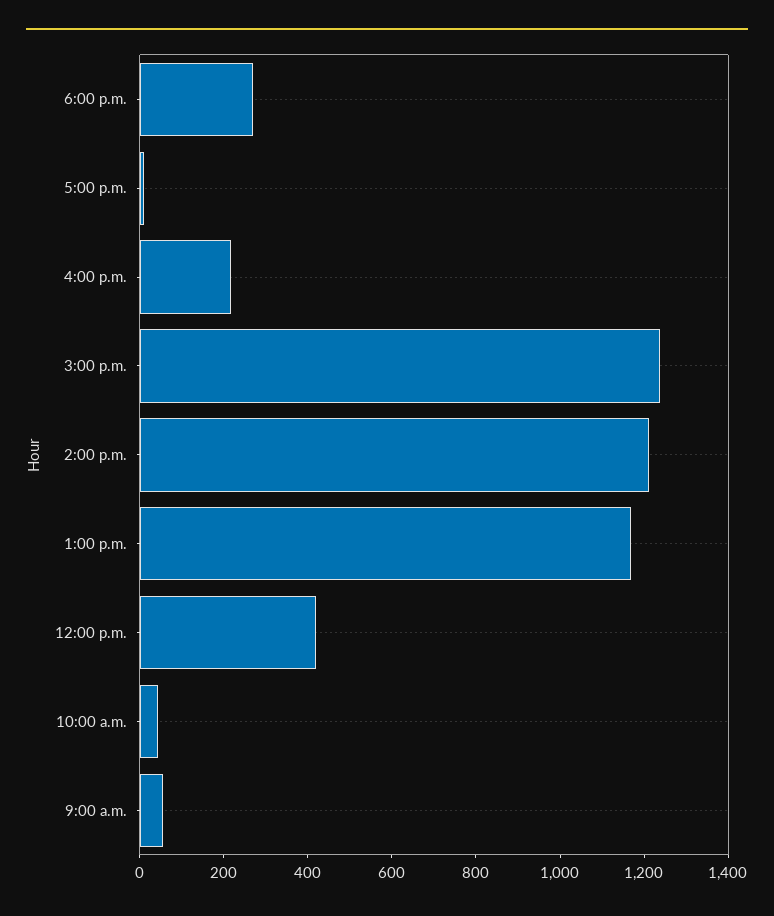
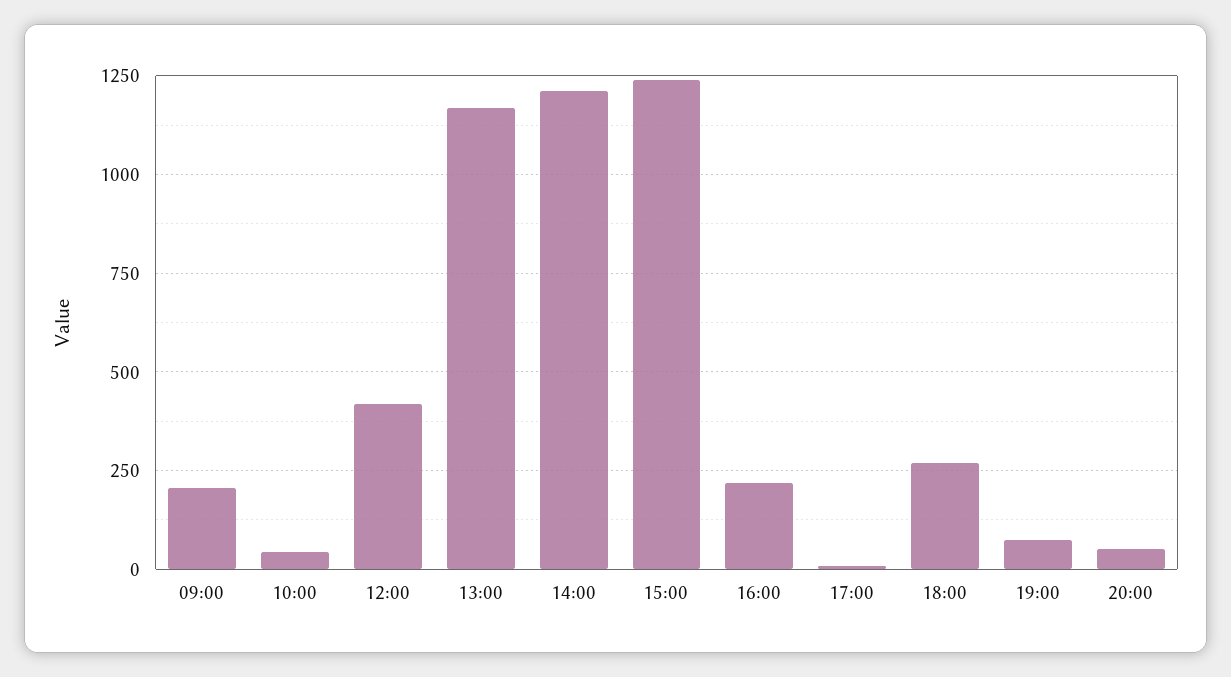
9:00 a.m.: 50 -> 200
19:00: none -> 75
20:00: none -> 50

